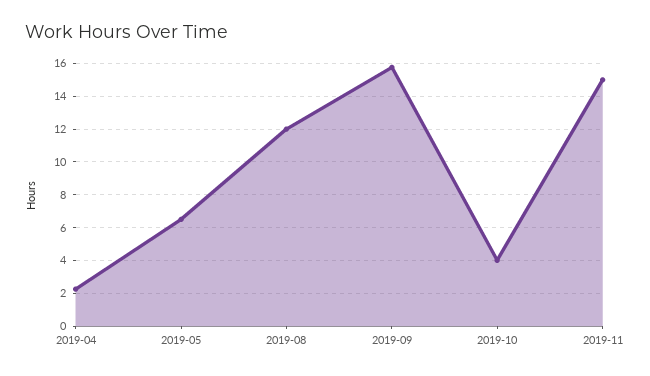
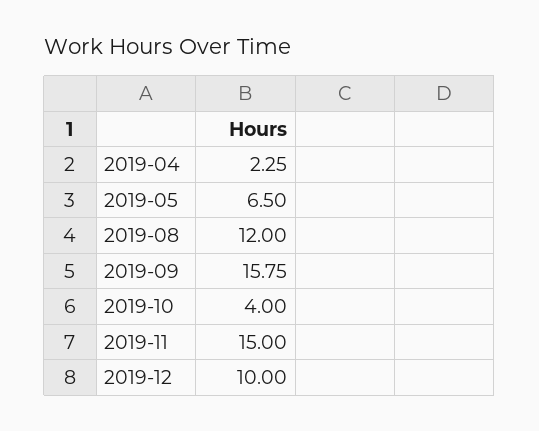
2019-12: none -> 10

